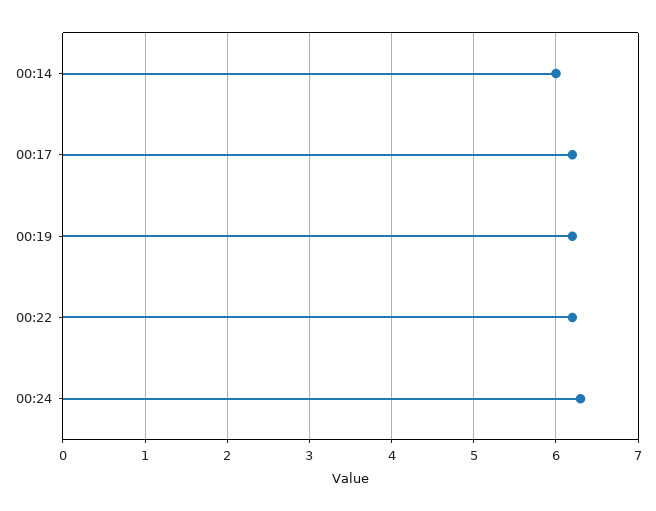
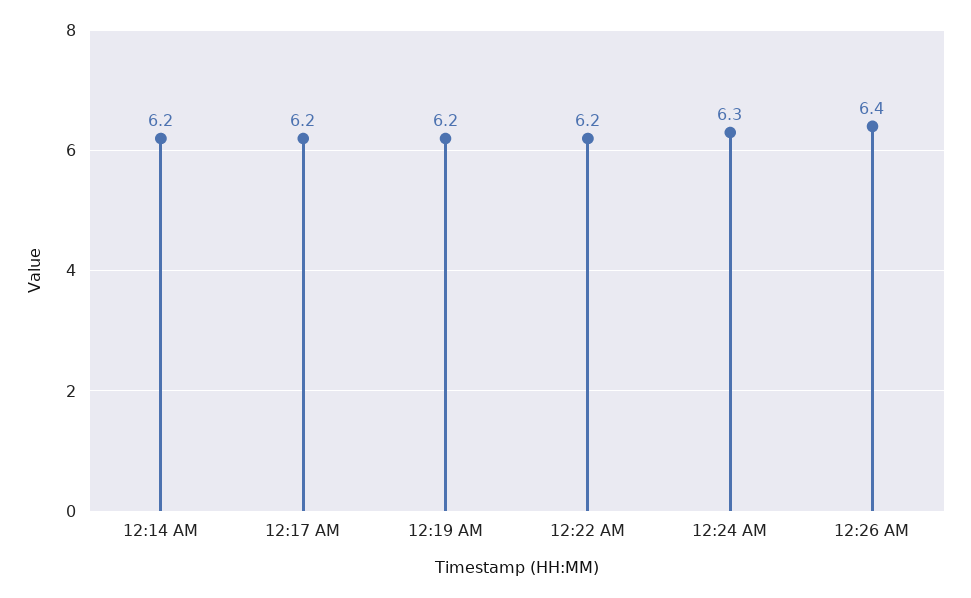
00:14: 6 -> 6.2
12:26 AM: none -> 6.4

